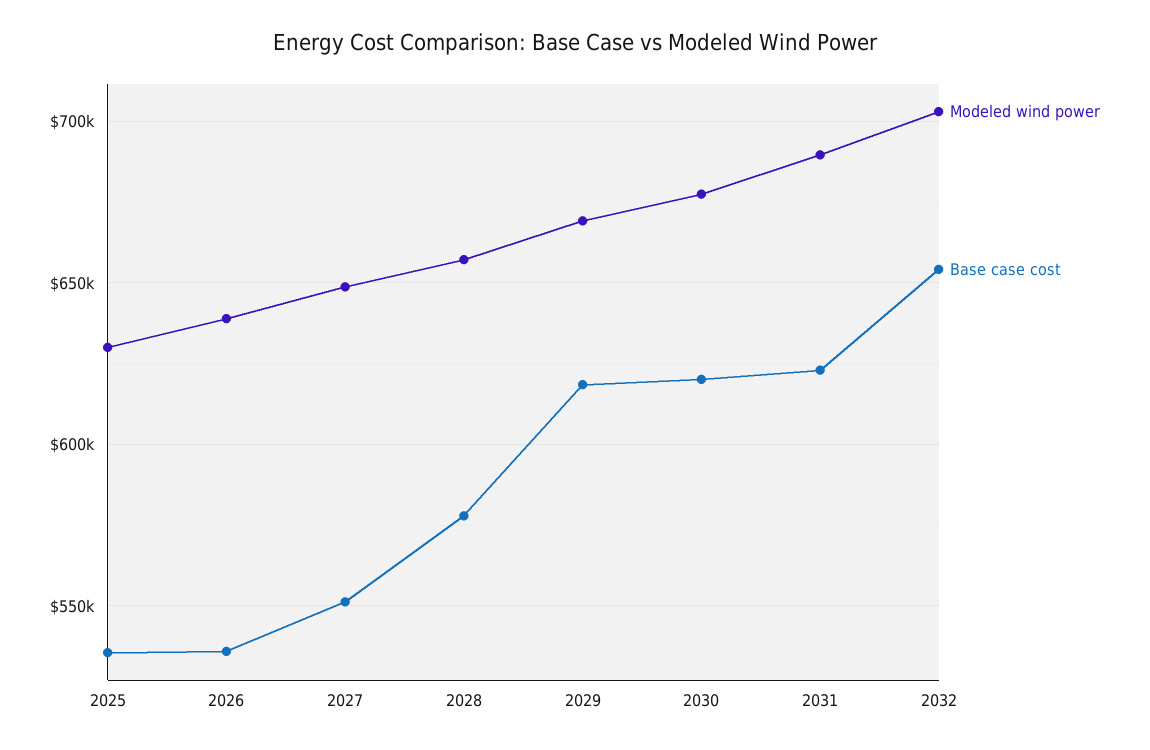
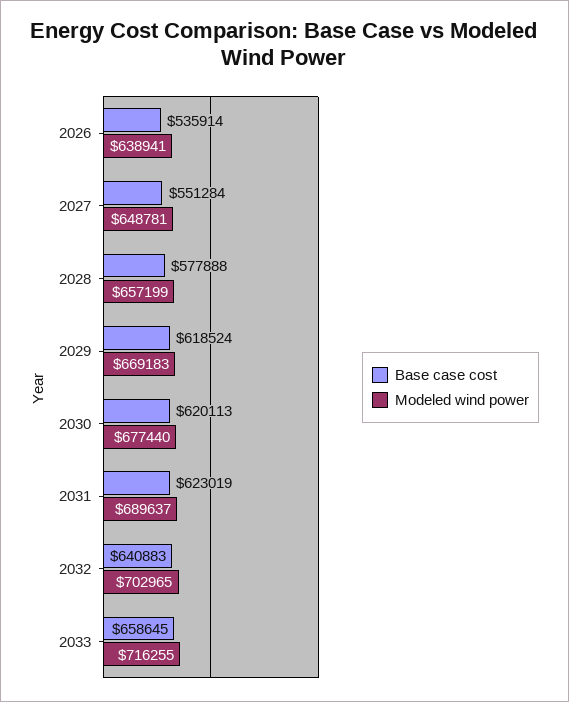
Modeled wind power, 2025: 630000 -> none
Base case cost, 2025: 535000 -> none
Base case cost, 2032: 655000 -> 640883
Base case cost, 2033: none -> 658645
Modeled wind power, 2033: none -> 716255

